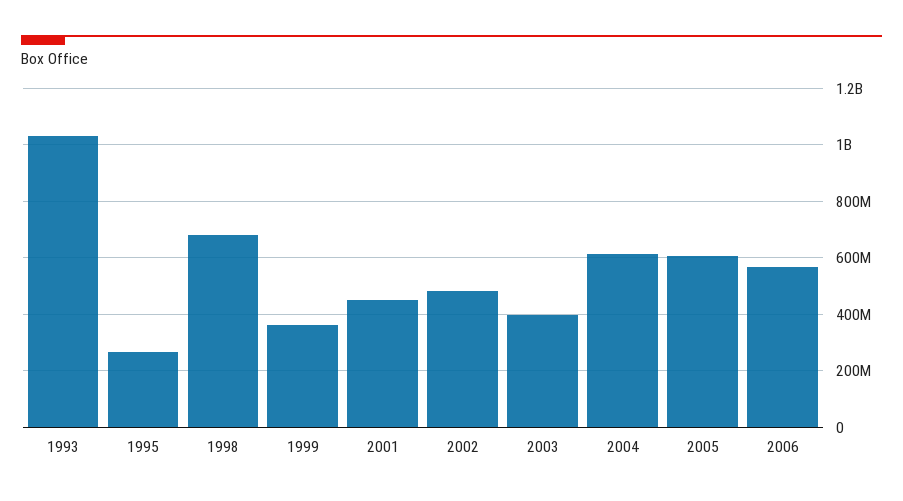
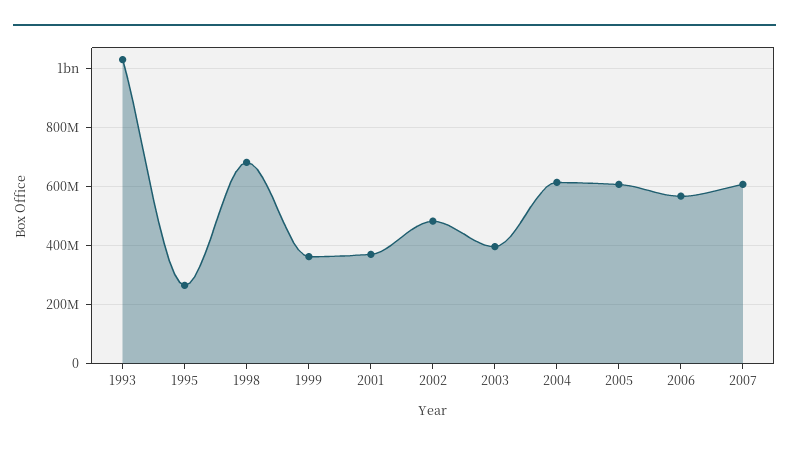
2001: 450000000 -> 375000000
2007: none -> 600000000

